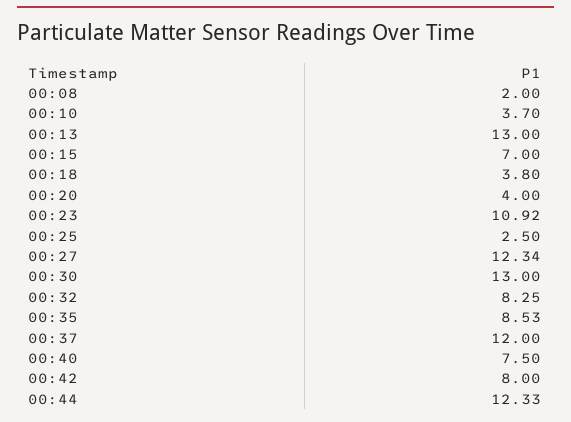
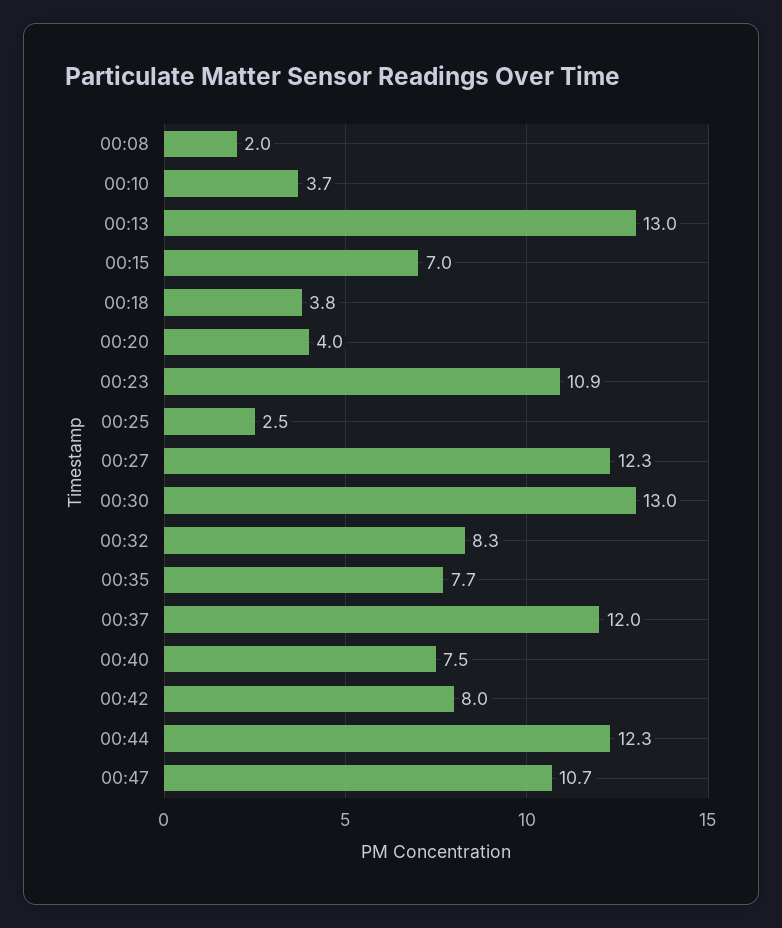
00:35: 8.53 -> 7.7
00:47: none -> 10.7

